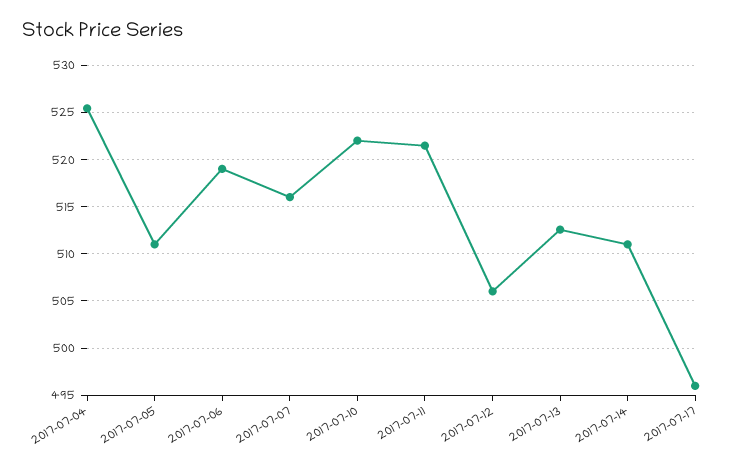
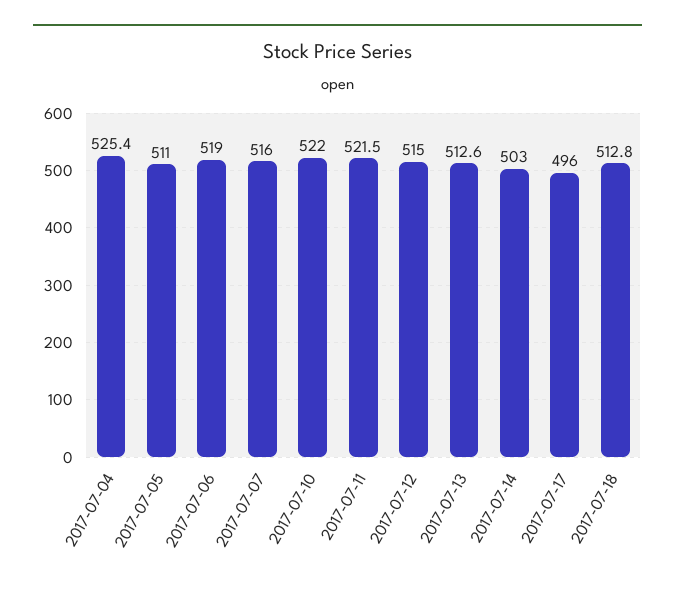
2017-07-12: 506 -> 515
2017-07-14: 511 -> 503
2017-07-18: none -> 512.8

